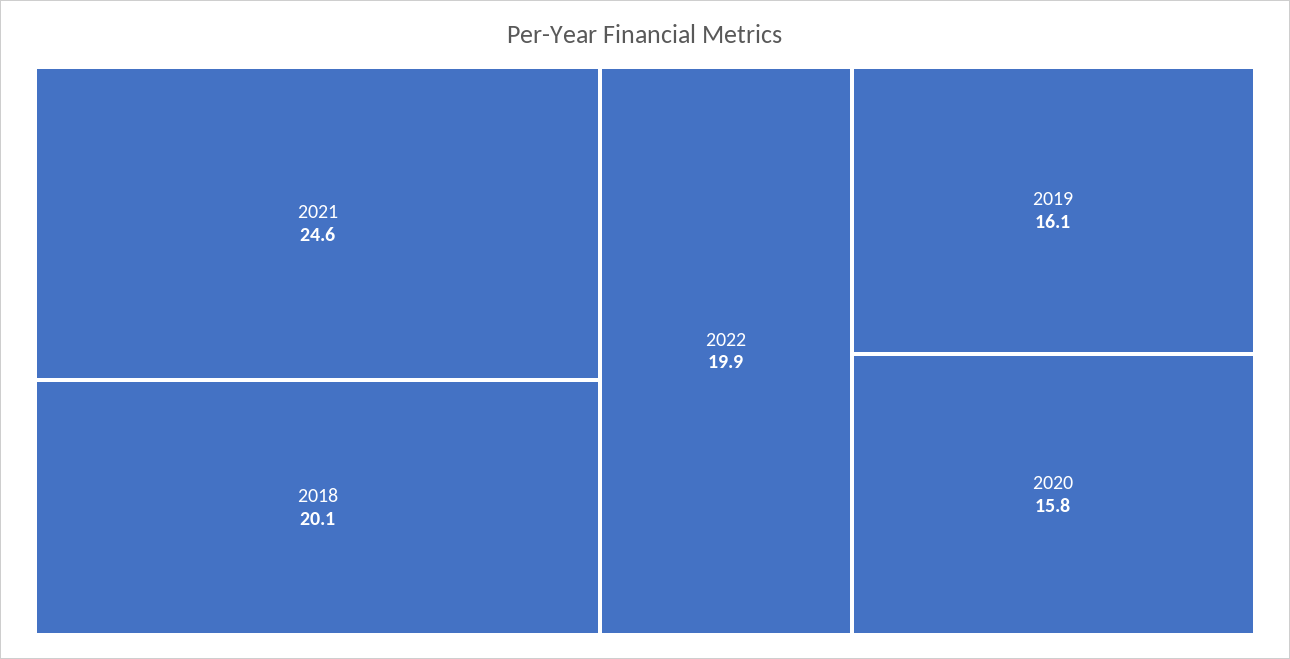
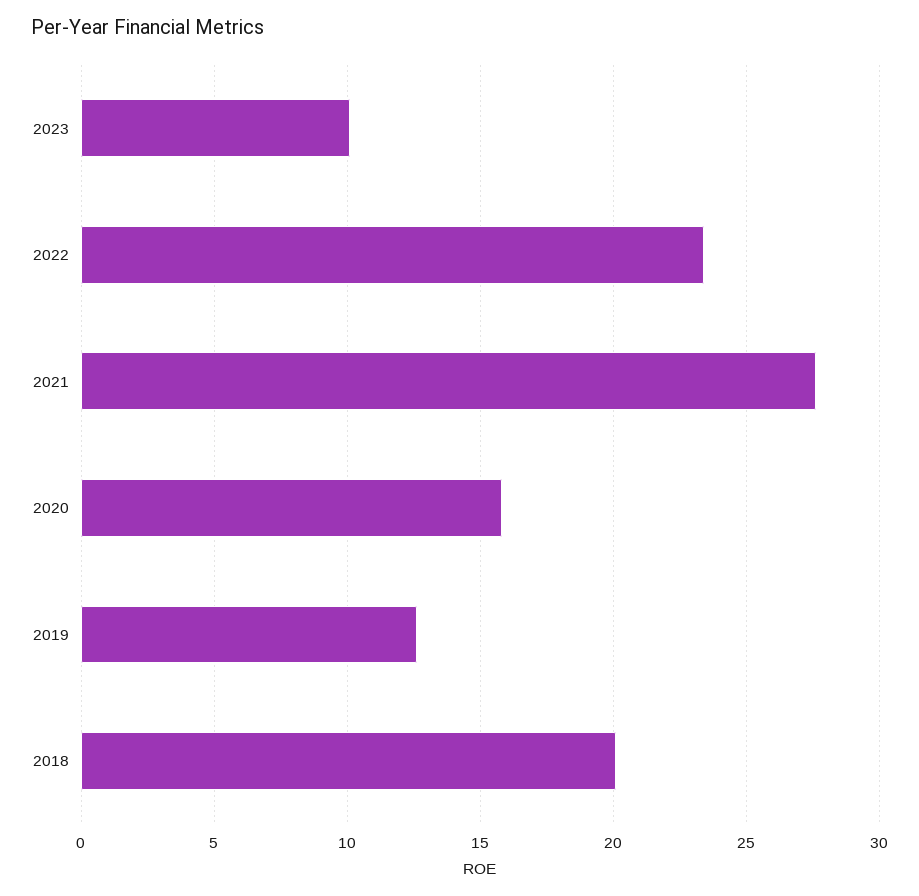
2021: 24.6 -> 27.5
2022: 19.9 -> 23.5
2019: 16.1 -> 12.5
2023: none -> 10

